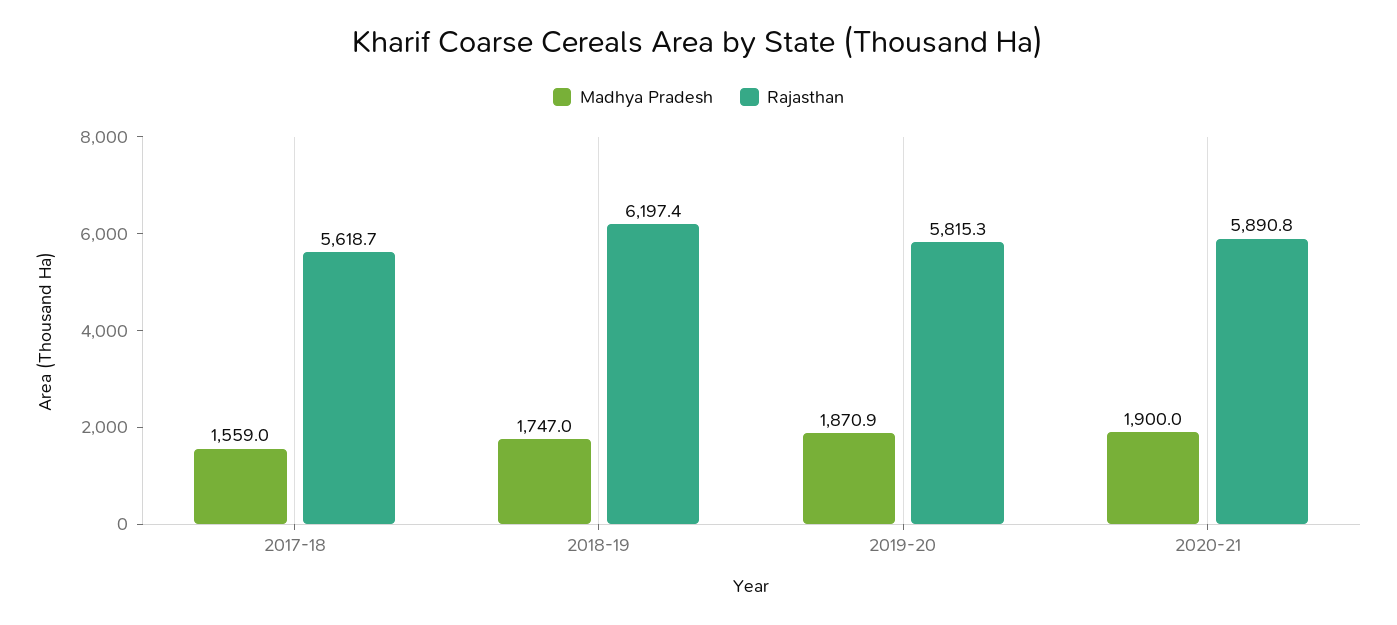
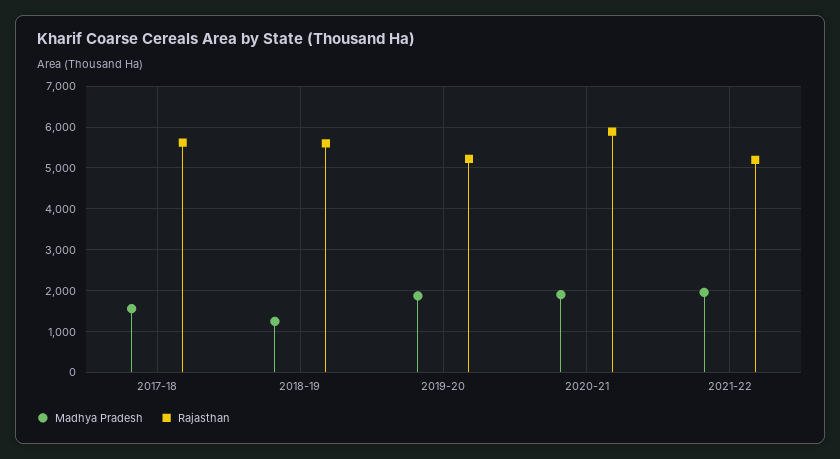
Madhya Pradesh, 2018-19: 1747 -> 1200
Rajasthan, 2018-19: 6197.4 -> 5600
Rajasthan, 2019-20: 5815.3 -> 5200
Madhya Pradesh, 2021-22: none -> 2000
Rajasthan, 2021-22: none -> 5200

